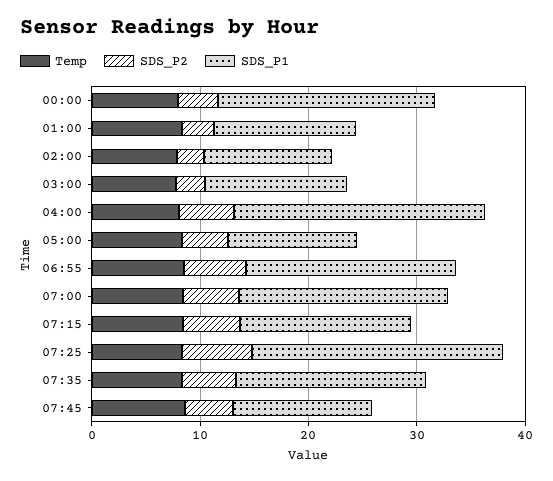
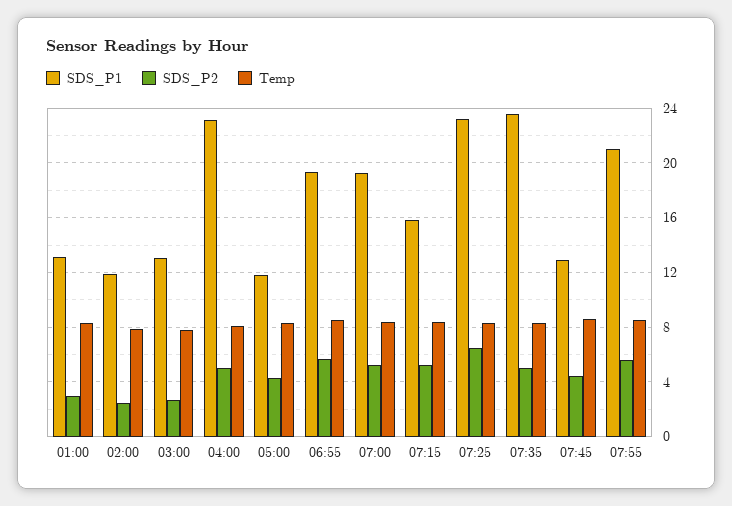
Temp, 00:00: 8 -> none
SDS_P2, 00:00: 4 -> none
SDS_P1, 00:00: 20 -> none
SDS_P1, 07:35: 18 -> 23.5
SDS_P1, 07:55: none -> 21
SDS_P2, 07:55: none -> 5.5
Temp, 07:55: none -> 8.5

